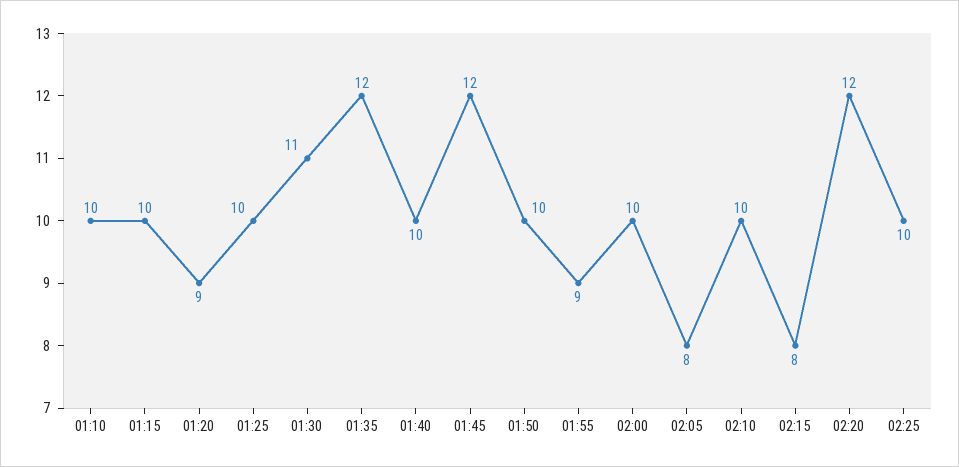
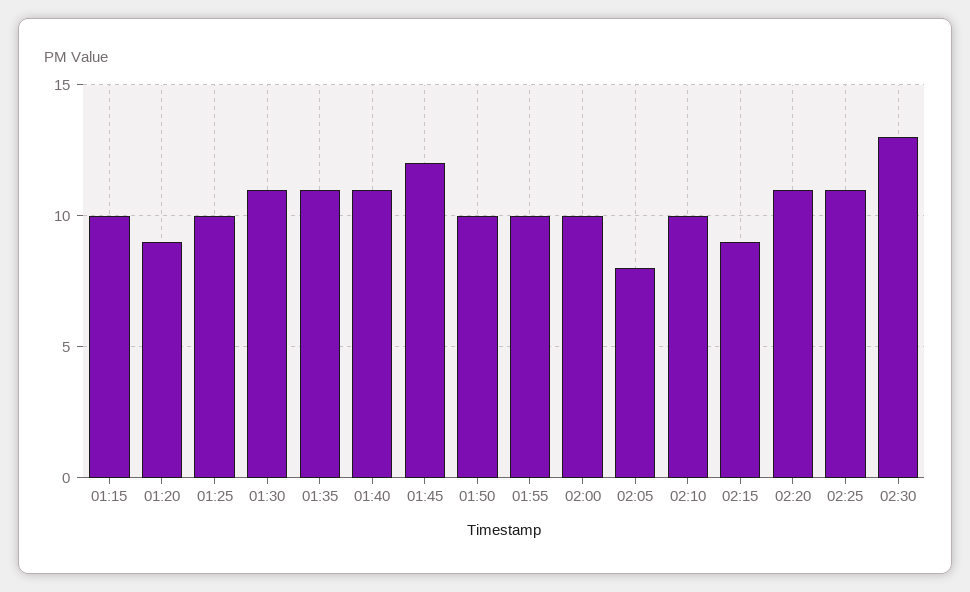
01:10: 10 -> none
01:35: 12 -> 11
01:40: 10 -> 11
01:55: 9 -> 10
02:15: 8 -> 9
02:20: 12 -> 11
02:25: 10 -> 11
02:30: none -> 13

